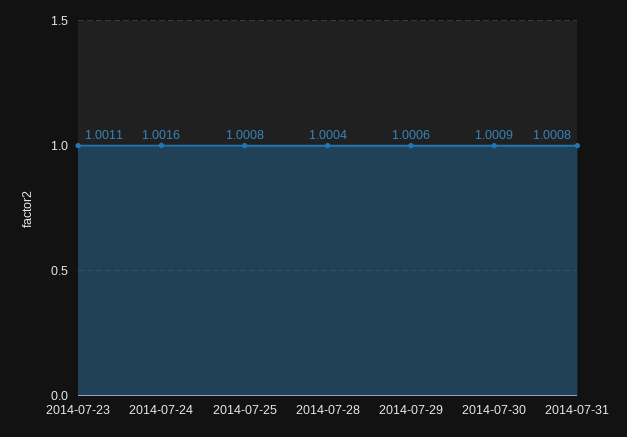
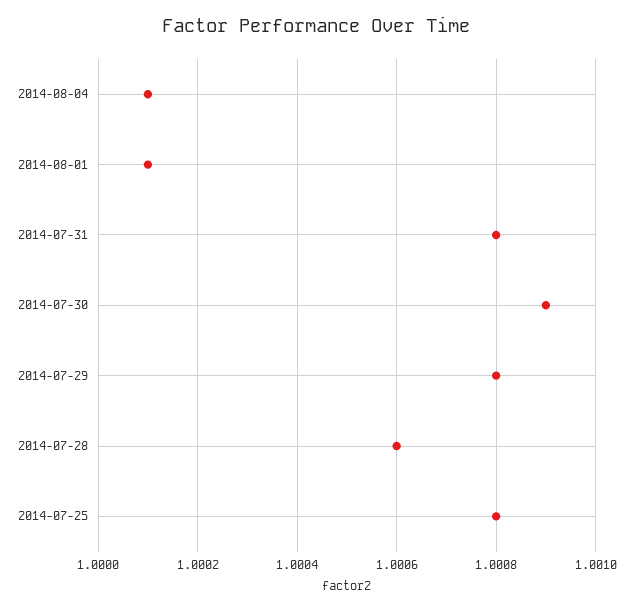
2014-07-23: 1.0011 -> none
2014-07-24: 1.0016 -> none
2014-07-28: 1.0004 -> 1.0006
2014-07-29: 1.0006 -> 1.0008
2014-08-04: none -> 1.0001
2014-08-01: none -> 1.0001

